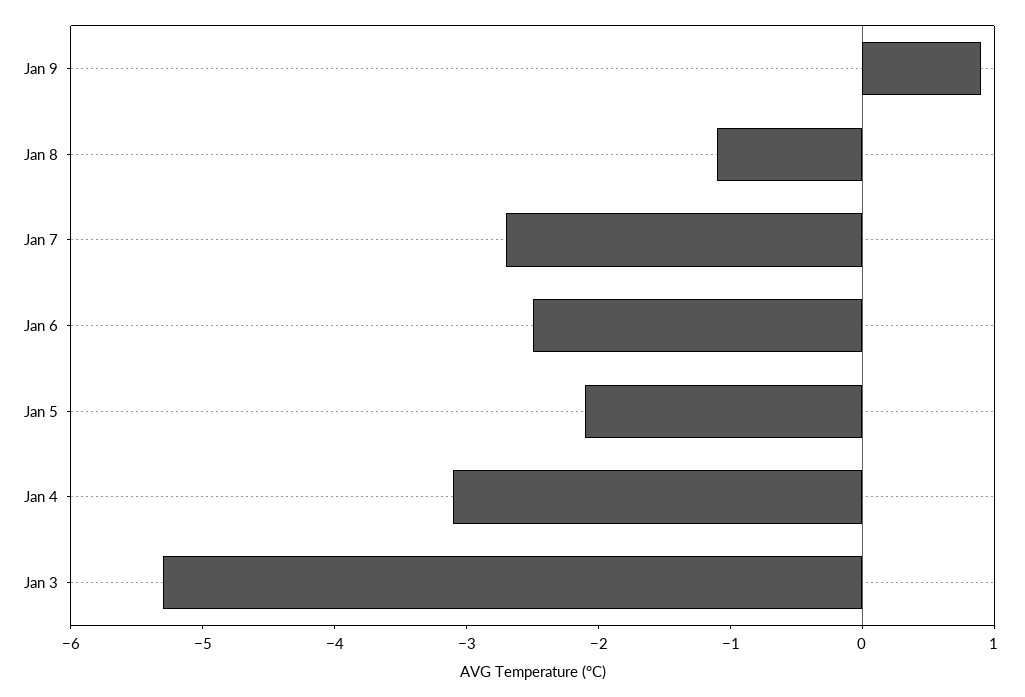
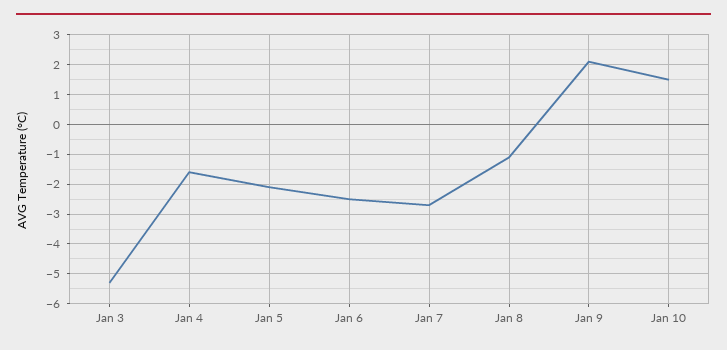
Jan 9: 0.9 -> 2
Jan 4: -3.1 -> -1.5
Jan 10: none -> 1.5

